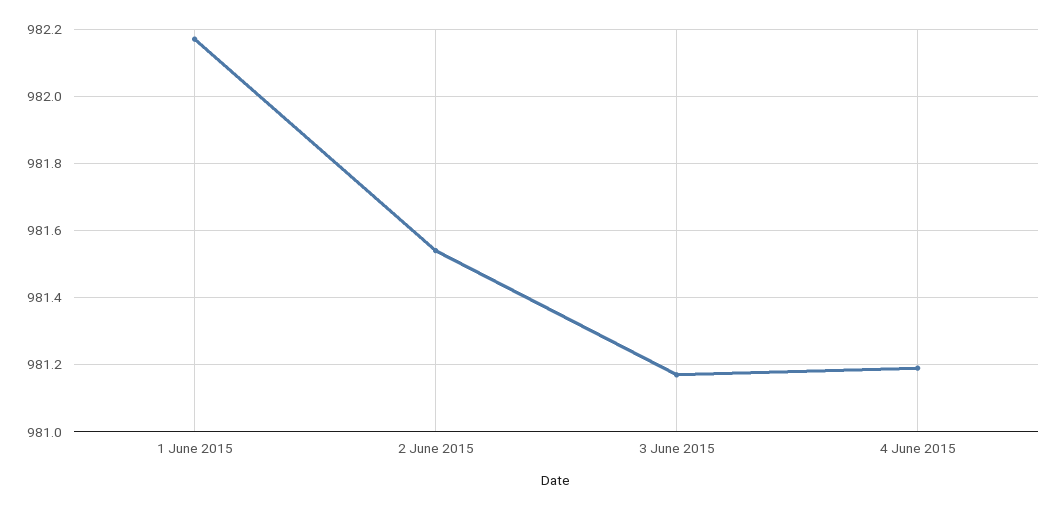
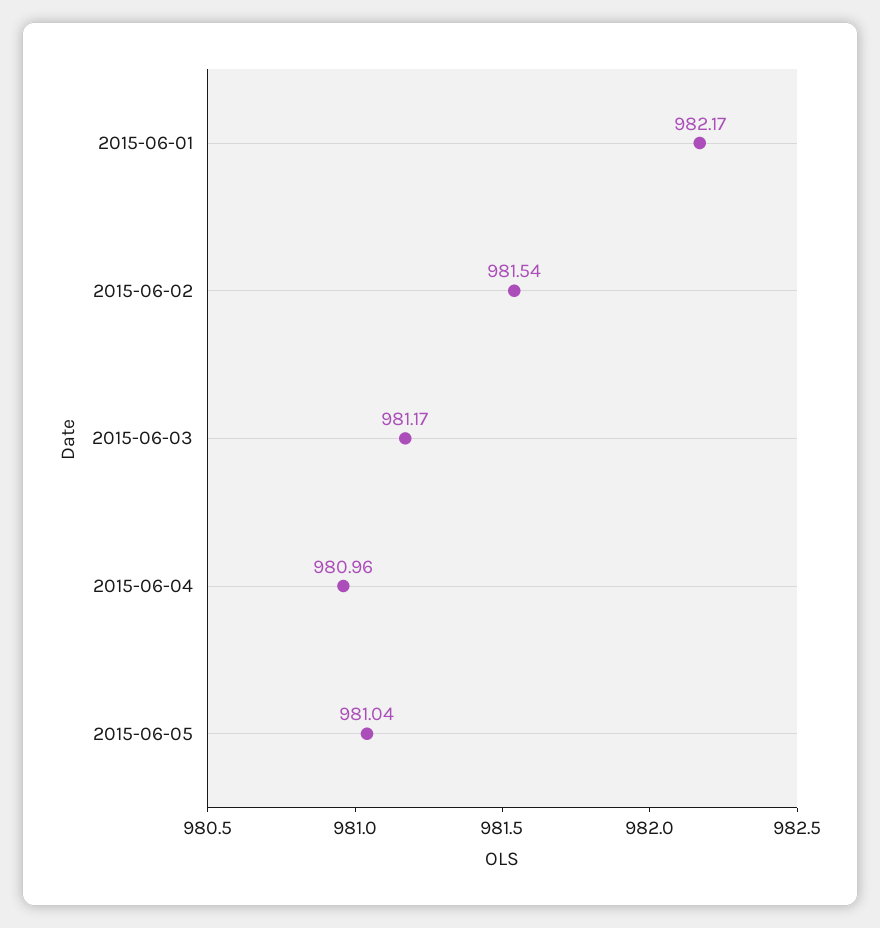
4 June 2015: 981.2 -> 980.96
2015-06-05: none -> 981.04

